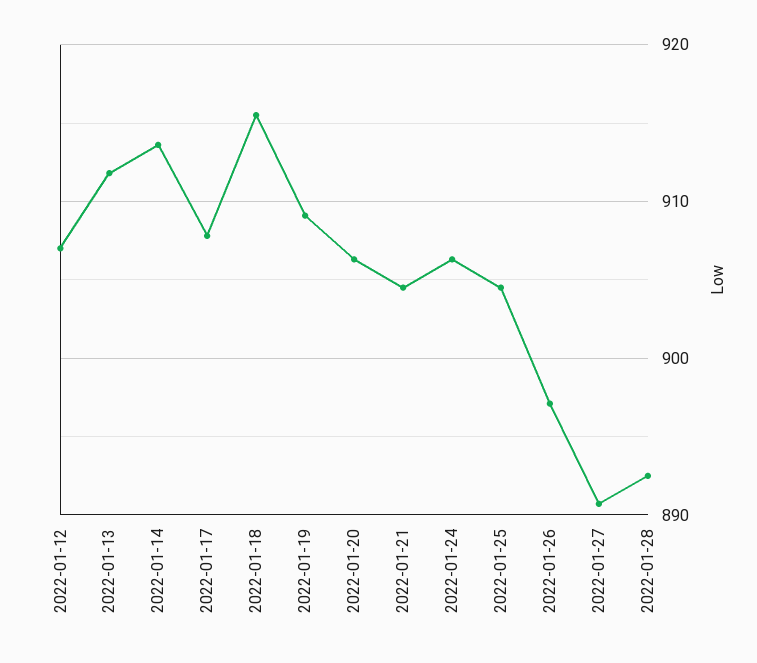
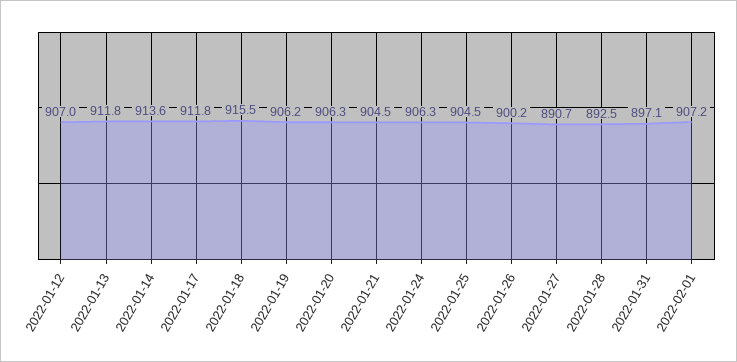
2022-01-17: 908 -> 911.8
2022-01-19: 909 -> 906.2
2022-01-26: 897 -> 900.2
2022-01-31: none -> 897.1
2022-02-01: none -> 907.2

